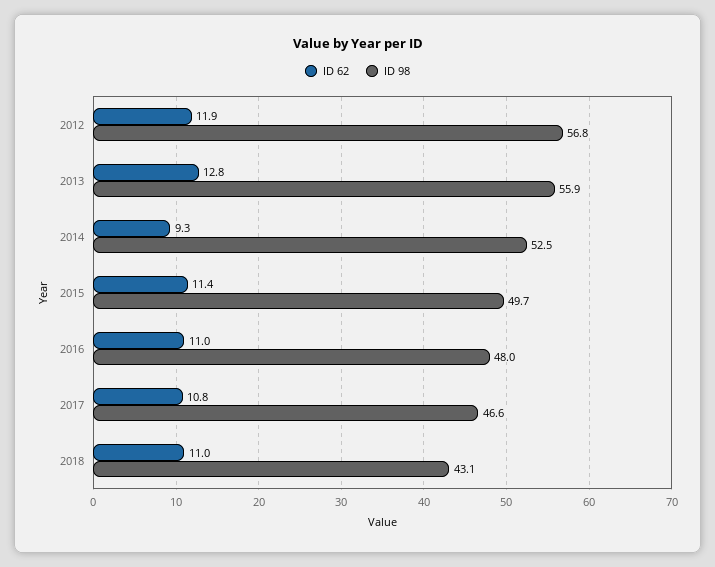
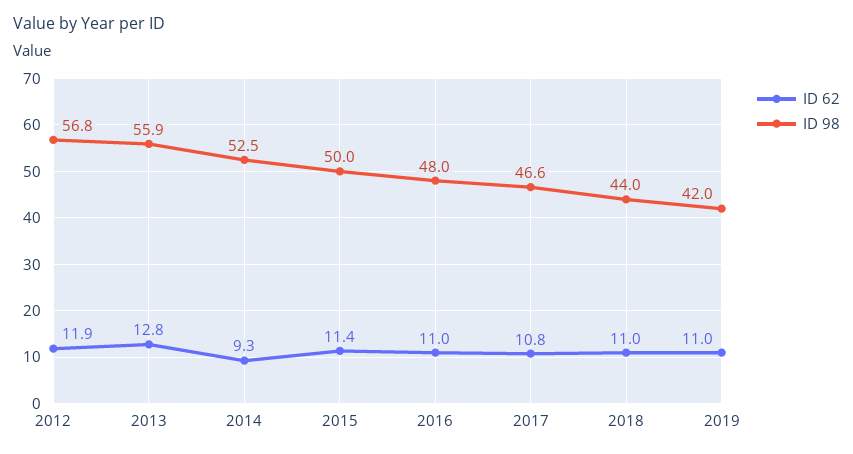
ID 98, 2015: 49.7 -> 50
ID 98, 2018: 43.1 -> 44
ID 62, 2019: none -> 11
ID 98, 2019: none -> 42

